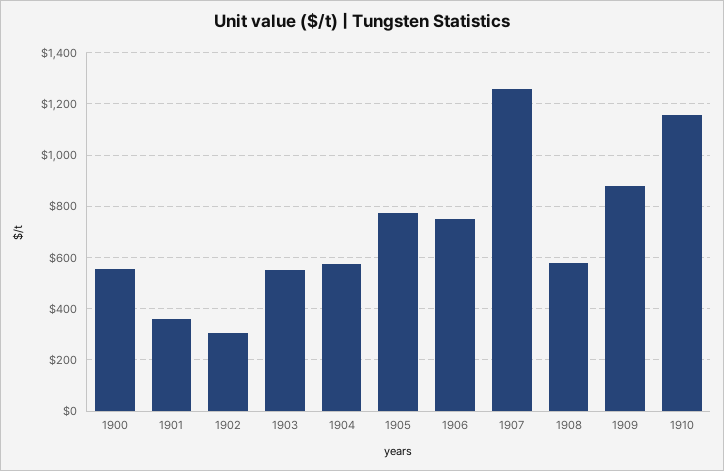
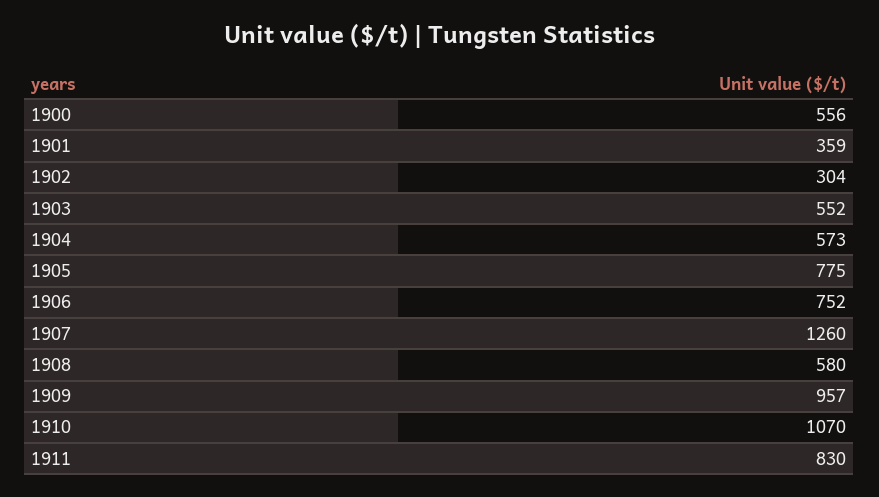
1909: 875 -> 957
1910: 1150 -> 1070
1911: none -> 830

